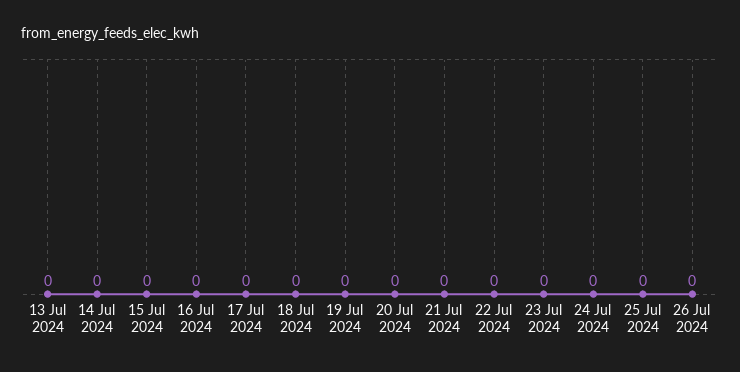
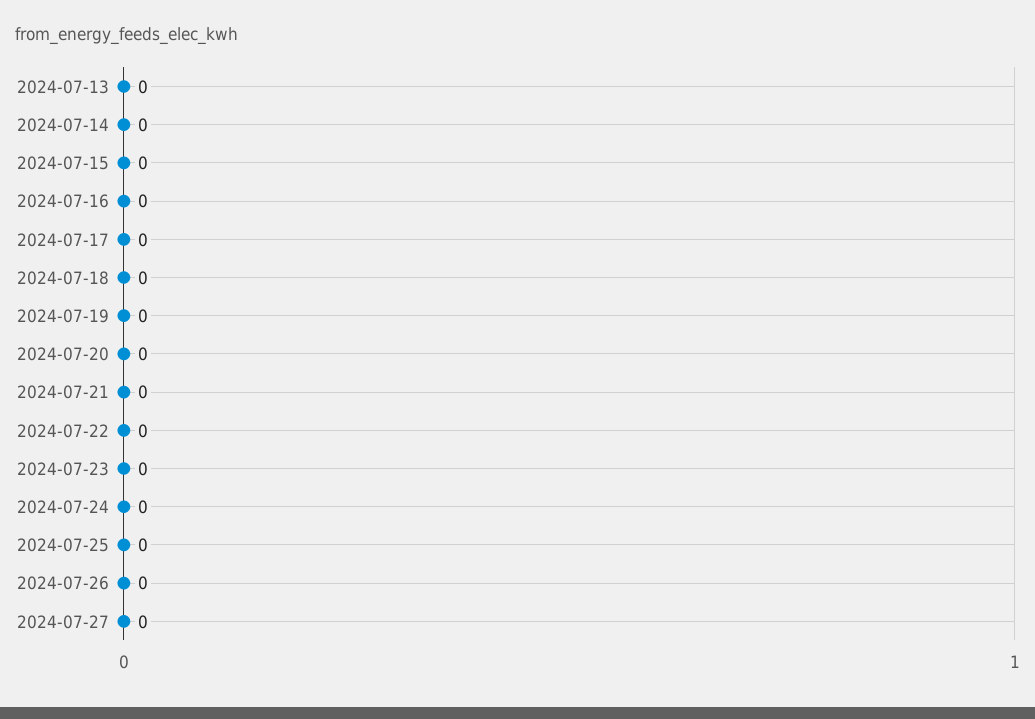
2024-07-27: none -> 0

